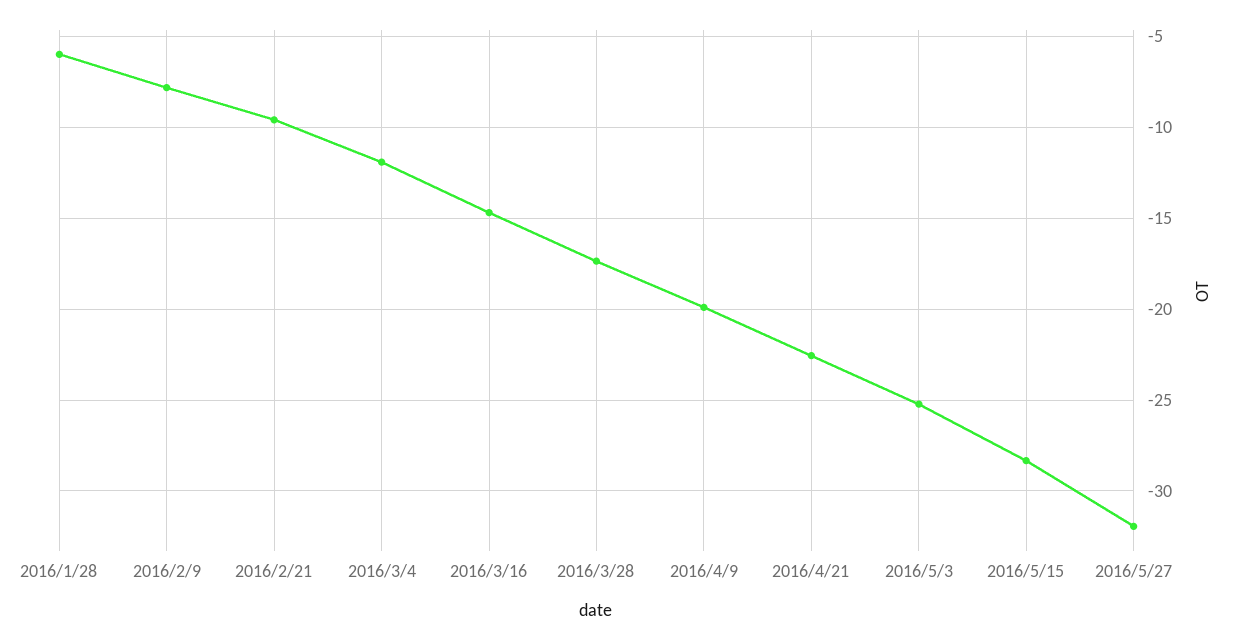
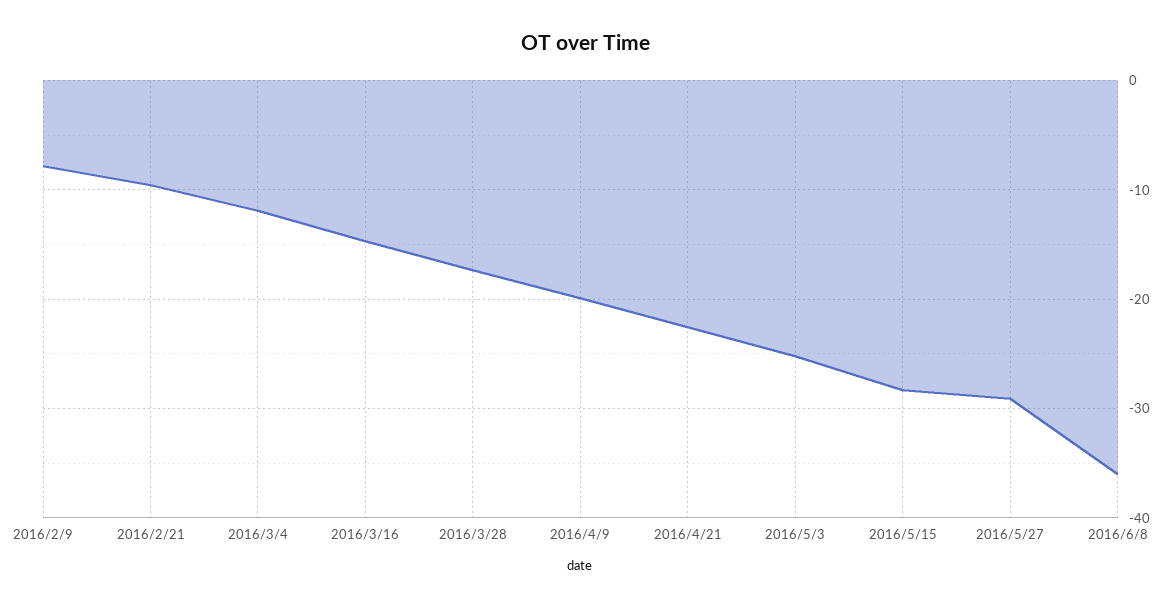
2016/1/28: -6 -> none
2016/5/27: -32 -> -29
2016/6/8: none -> -36

